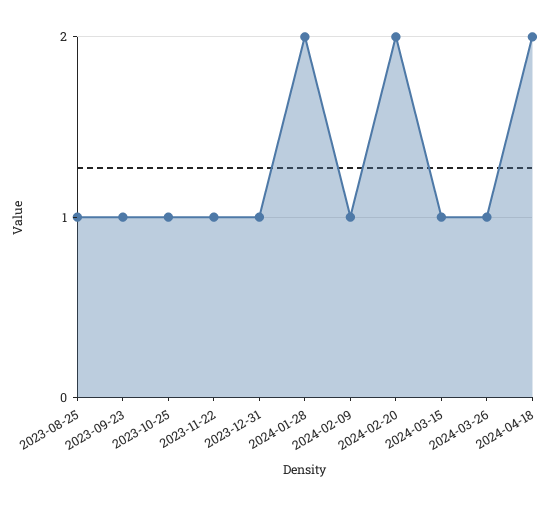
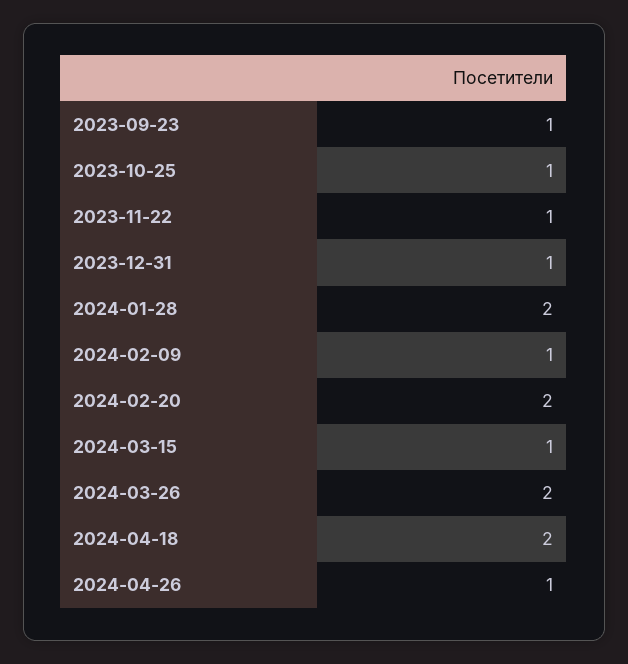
2023-08-25: 1 -> none
2024-03-26: 1 -> 2
2024-04-26: none -> 1

